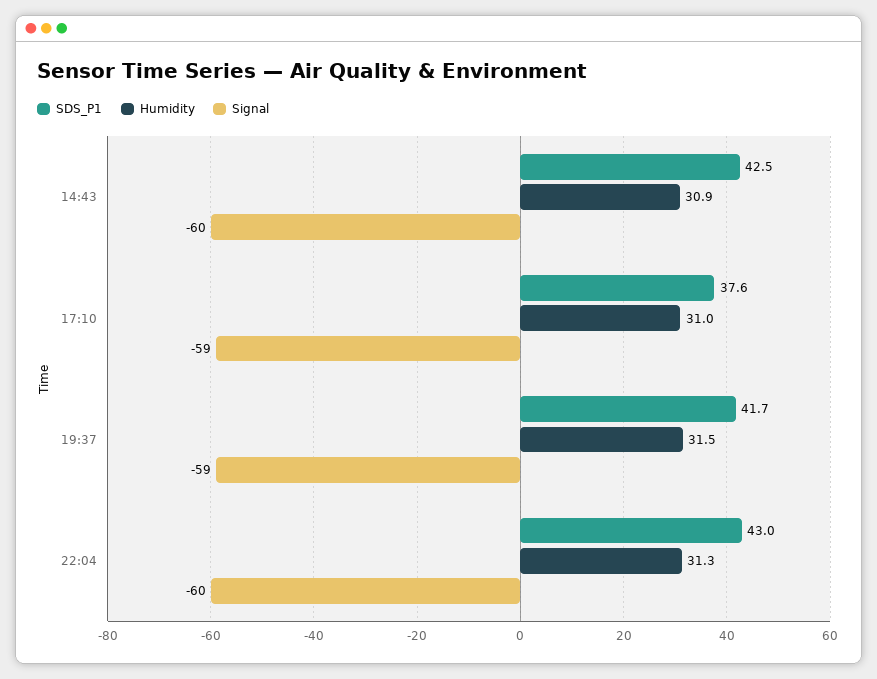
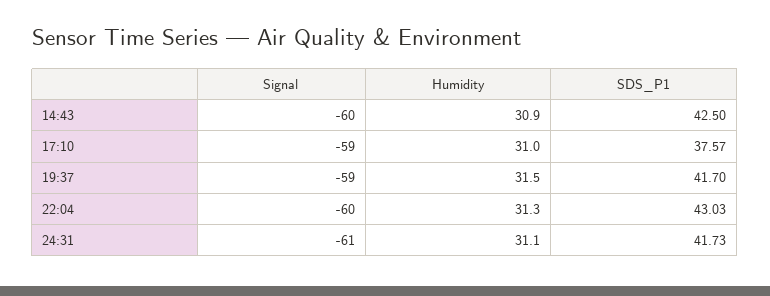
Signal, 24:31: none -> -61
Humidity, 24:31: none -> 31.1
SDS_P1, 24:31: none -> 41.73

